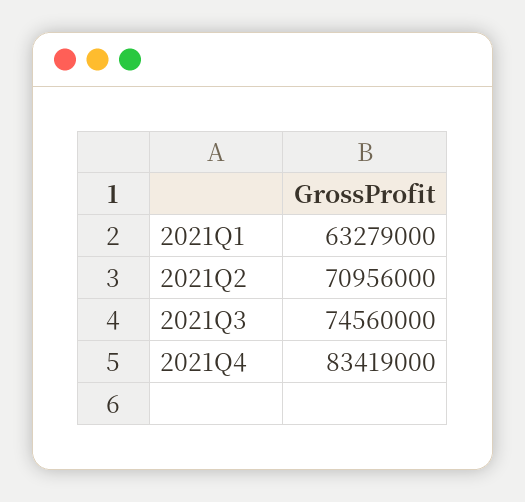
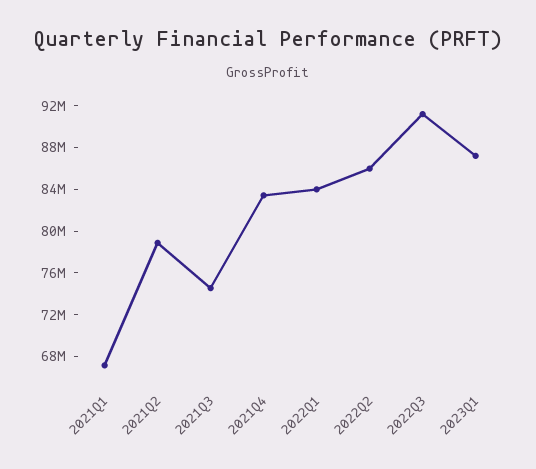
2021Q1: 63279000 -> 67000000
2021Q2: 70956000 -> 79000000
2022Q1: none -> 84000000
2022Q2: none -> 86000000
2022Q3: none -> 91000000
2023Q1: none -> 87000000

